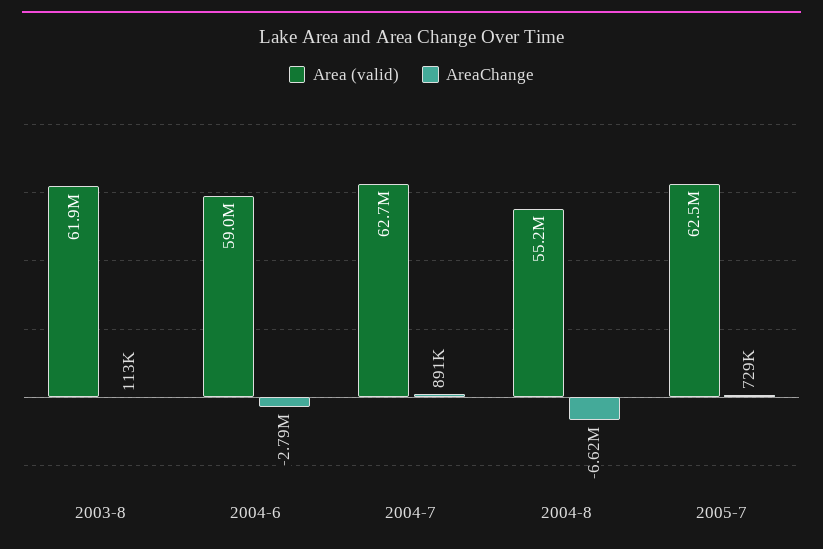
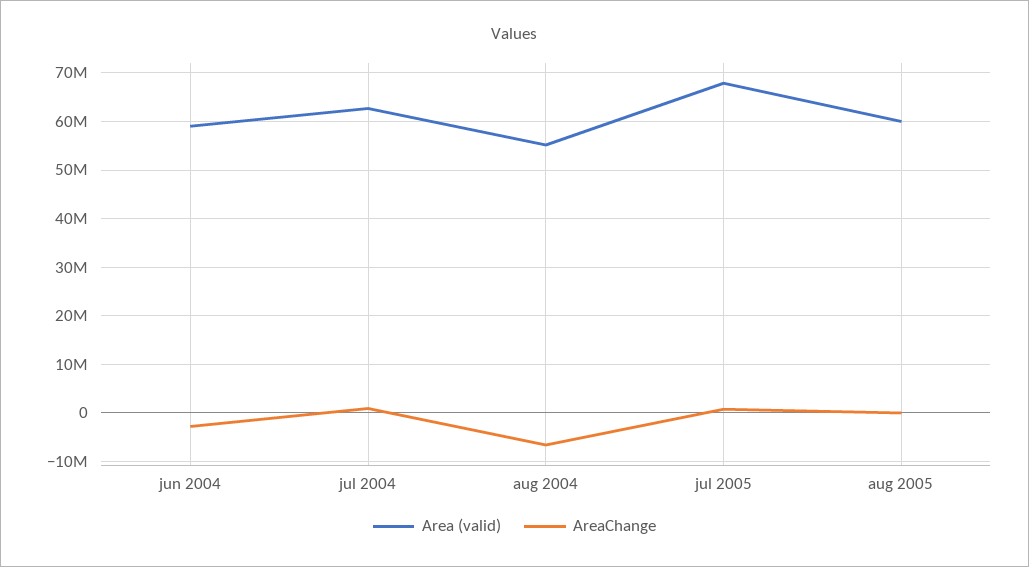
Area (valid), 2003-8: 61900000 -> none
AreaChange, 2003-8: 113000 -> none
Area (valid), 2005-7: 62500000 -> 68000000
Area (valid), aug 2005: none -> 60000000
AreaChange, aug 2005: none -> 0

